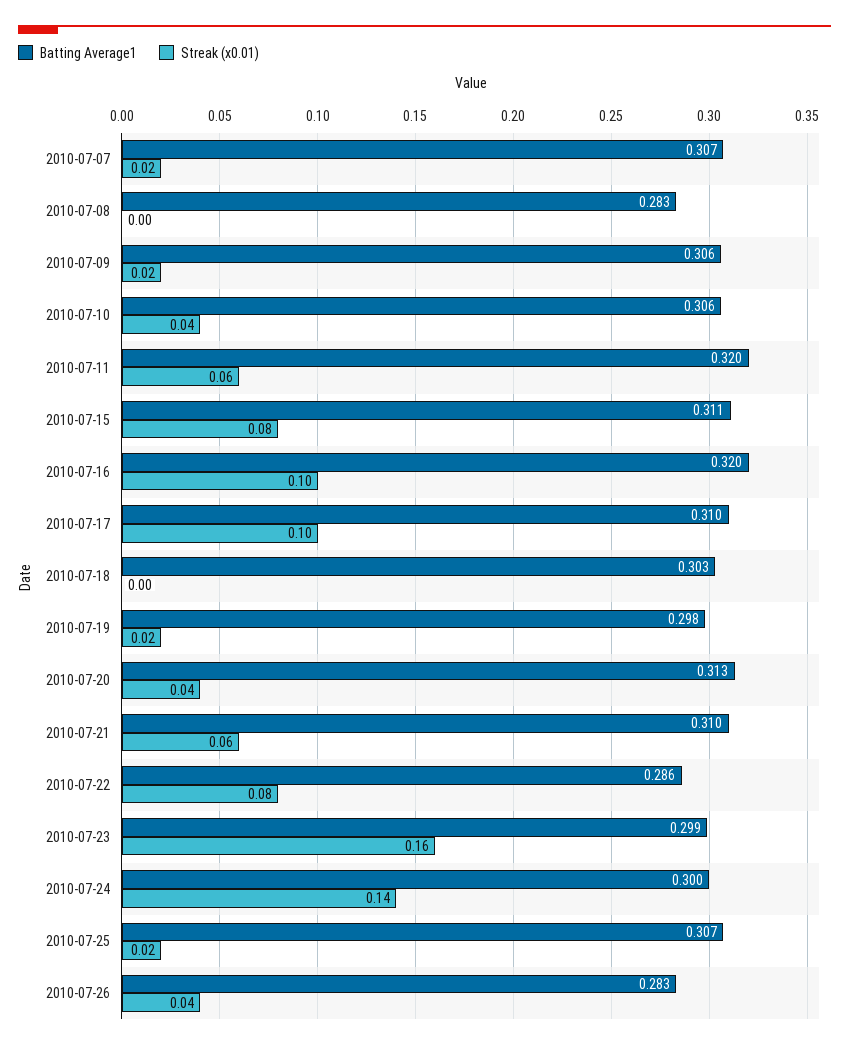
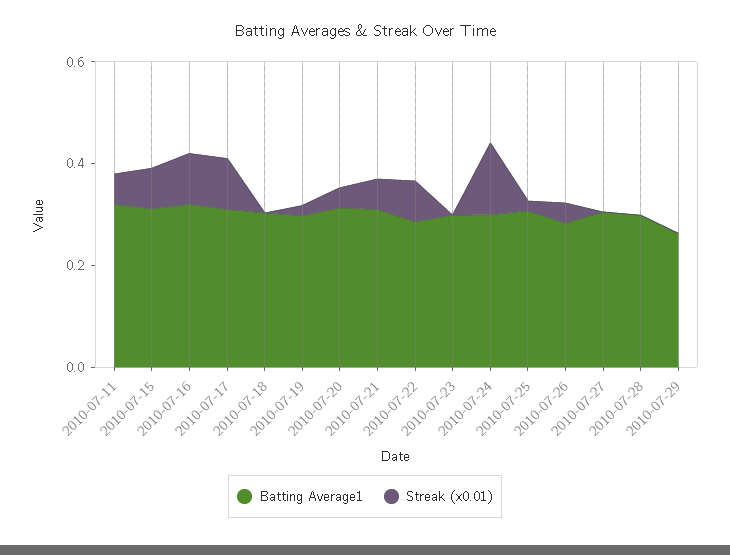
Batting Average1, 2010-07-07: 0.307 -> none
Streak (x0.01), 2010-07-07: 0.02 -> none
Batting Average1, 2010-07-08: 0.283 -> none
Streak (x0.01), 2010-07-08: 0 -> none
Batting Average1, 2010-07-09: 0.306 -> none
Streak (x0.01), 2010-07-09: 0.02 -> none
Batting Average1, 2010-07-10: 0.306 -> none
Streak (x0.01), 2010-07-10: 0.04 -> none
Streak (x0.01), 2010-07-23: 0.16 -> 0
Batting Average1, 2010-07-27: none -> 0.3
Streak (x0.01), 2010-07-27: none -> 0
Batting Average1, 2010-07-28: none -> 0.3
Streak (x0.01), 2010-07-28: none -> 0
Batting Average1, 2010-07-29: none -> 0.25
Streak (x0.01), 2010-07-29: none -> 0

